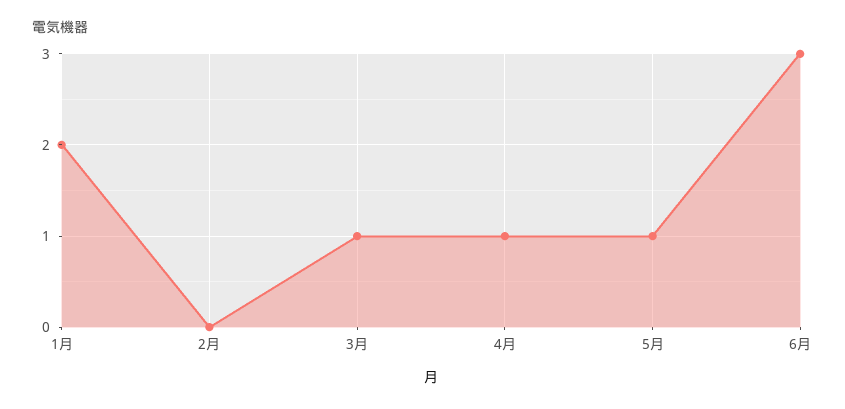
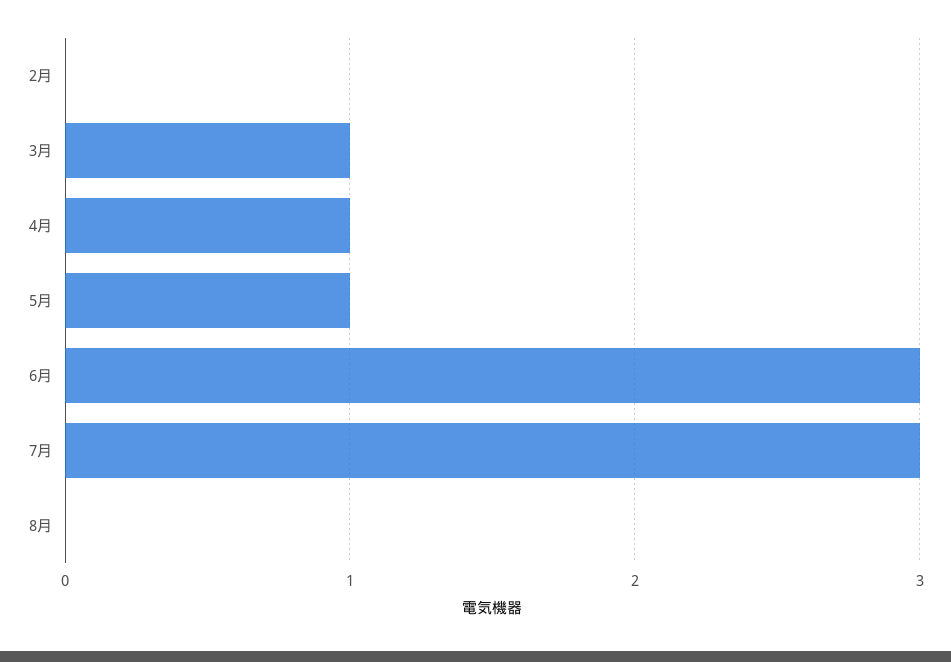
1月: 2 -> none
7月: none -> 3
8月: none -> 0

